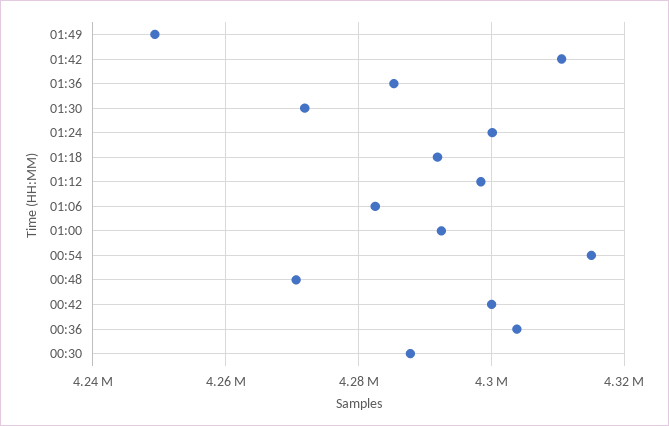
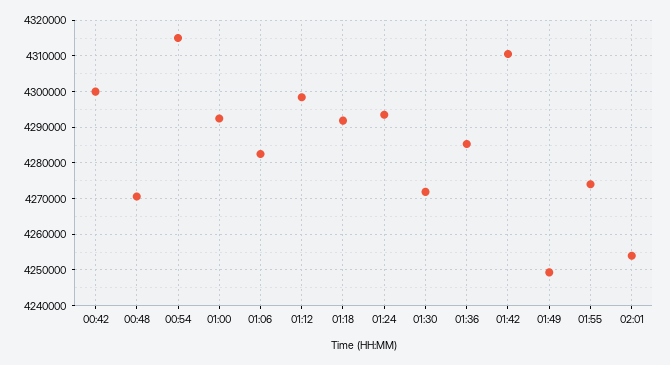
01:24: 4300000 -> 4294000
00:36: 4304000 -> none
00:30: 4288000 -> none
01:55: none -> 4274000
02:01: none -> 4254000

